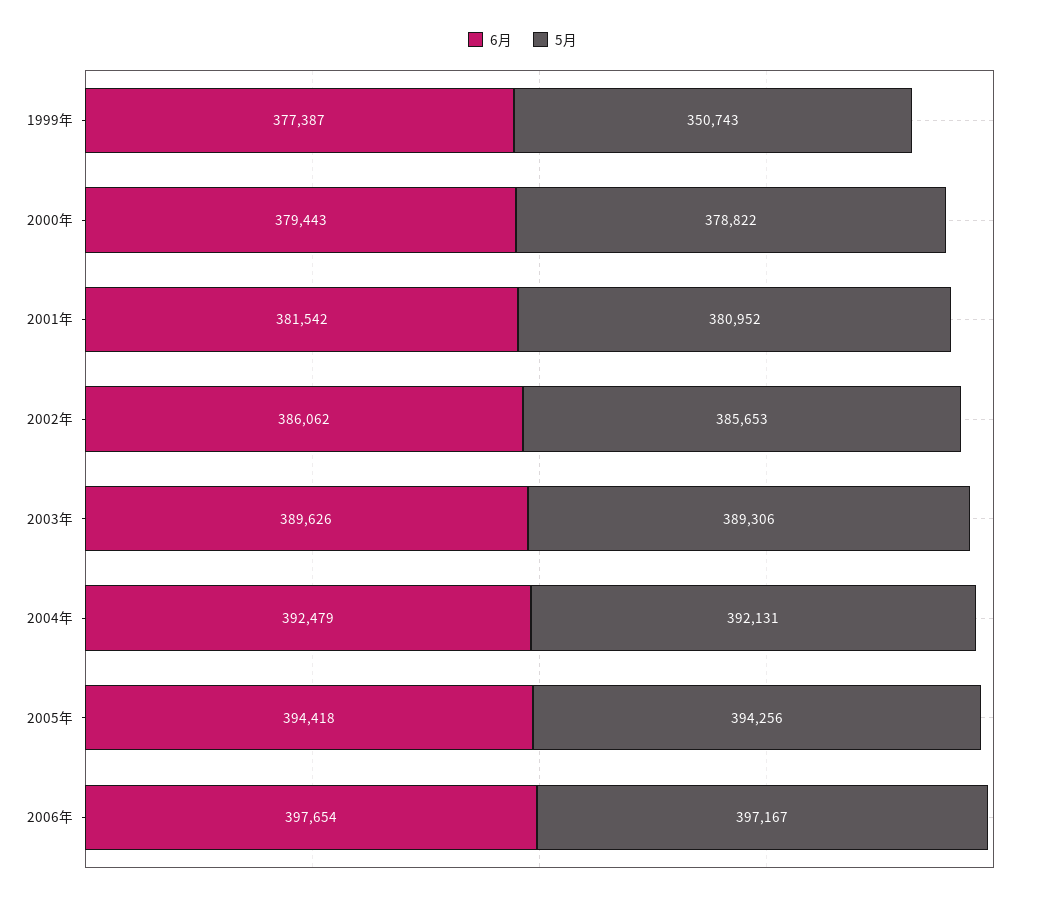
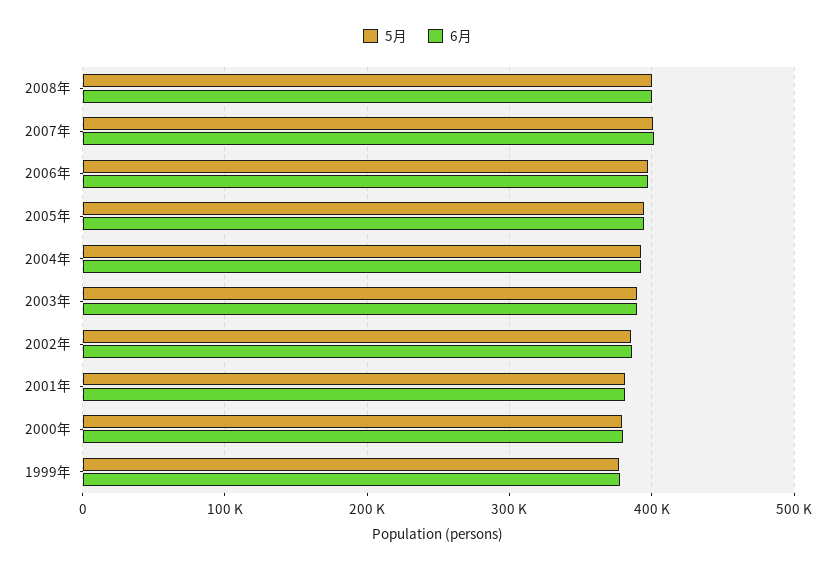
5月, 1999年: 350743 -> 380000
5月, 2008年: none -> 400000
6月, 2008年: none -> 400000
5月, 2007年: none -> 400000
6月, 2007年: none -> 400000

